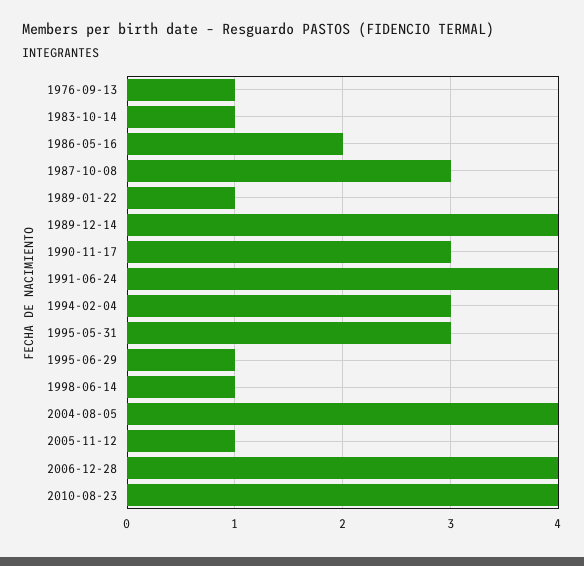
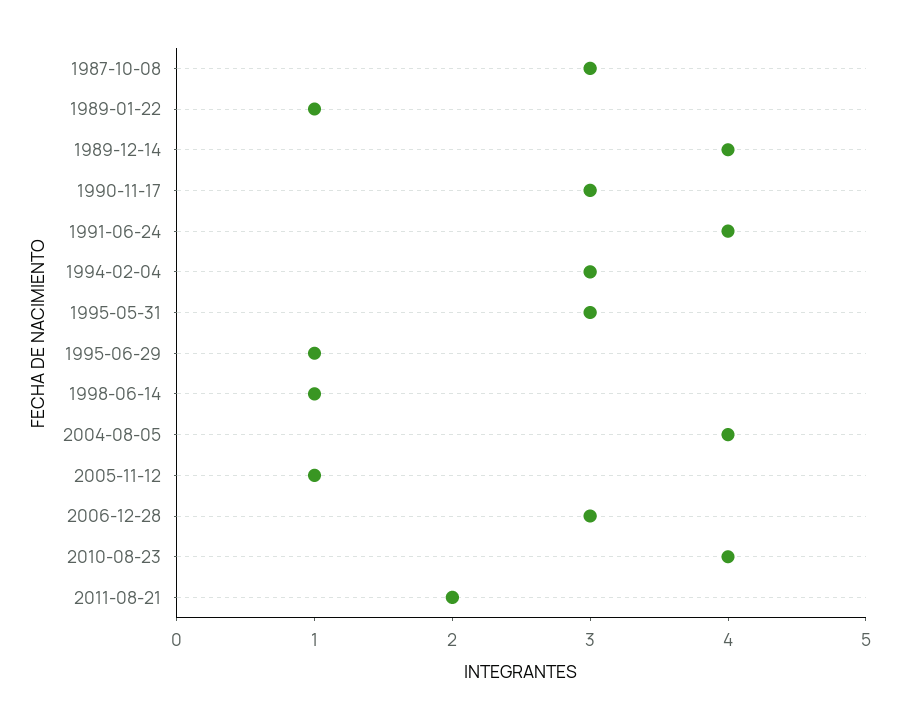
1976-09-13: 1 -> none
1983-10-14: 1 -> none
1986-05-16: 2 -> none
2006-12-28: 4 -> 3
2011-08-21: none -> 2

